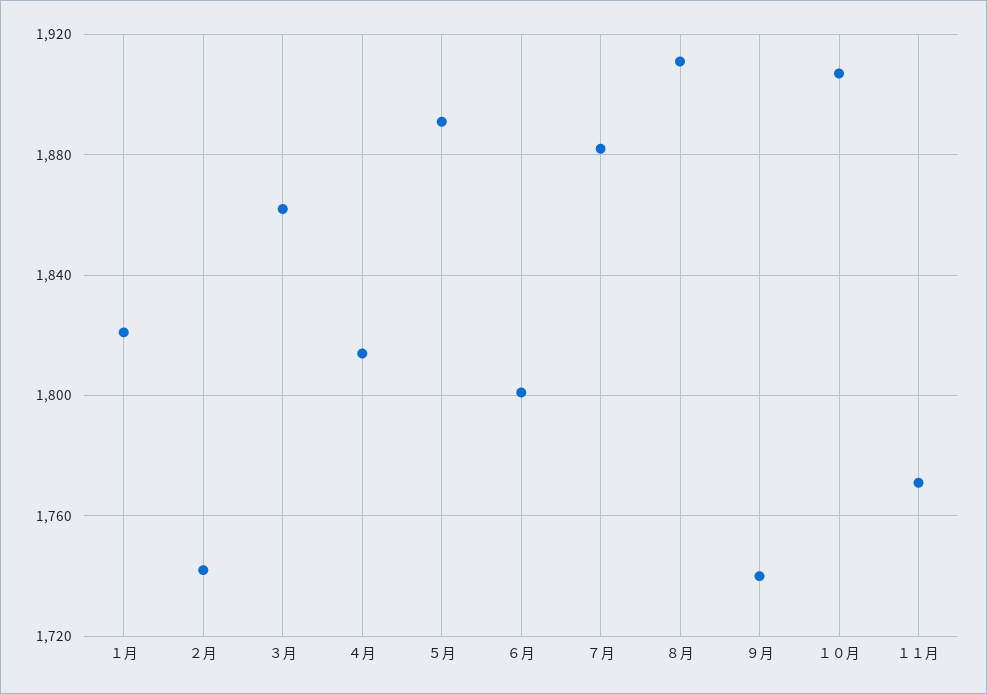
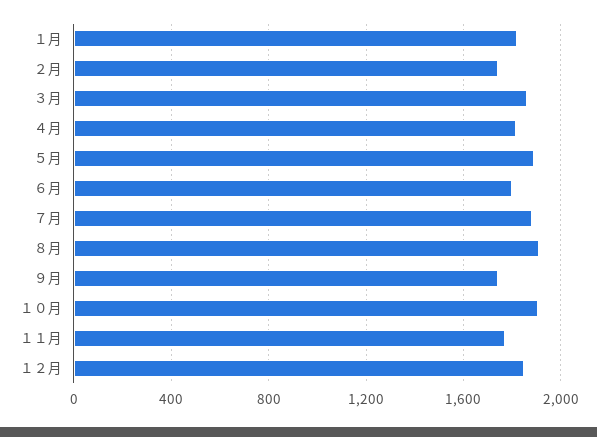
１２月: none -> 1850

